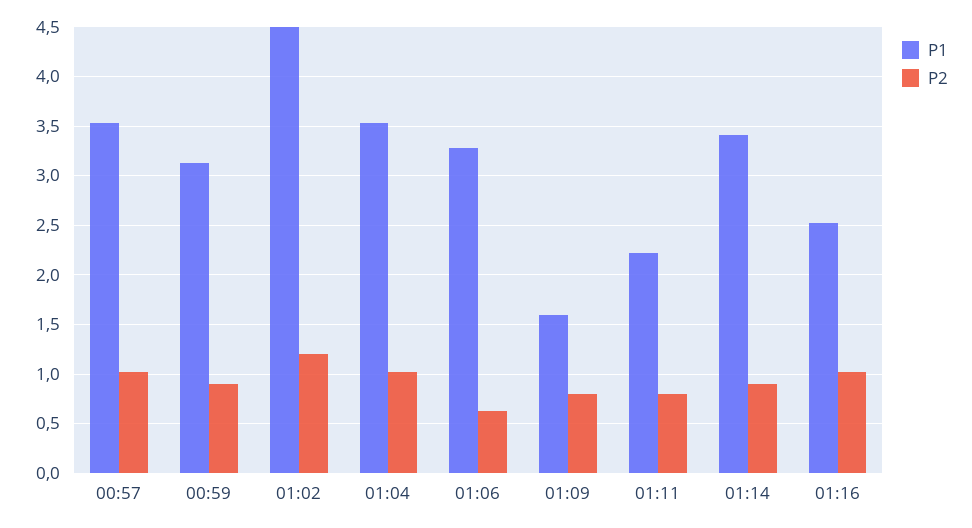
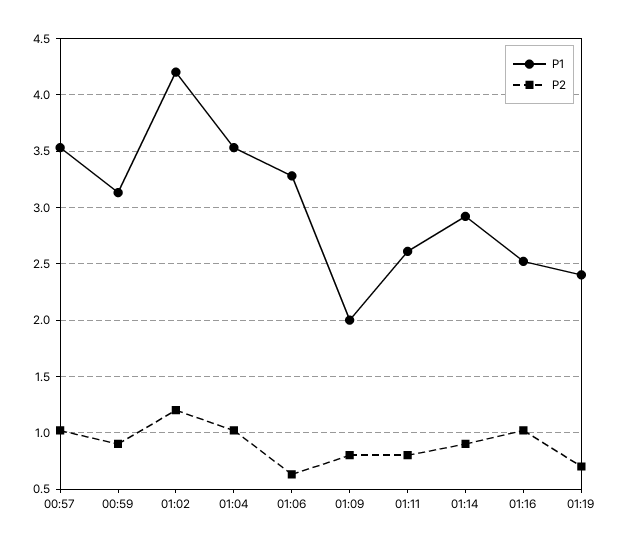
P1, 01:02: 4.5 -> 4.2
P1, 01:09: 1.6 -> 2
P1, 01:11: 2.2 -> 2.6
P1, 01:14: 3.4 -> 2.9
P1, 01:19: none -> 2.4
P2, 01:19: none -> 0.7

